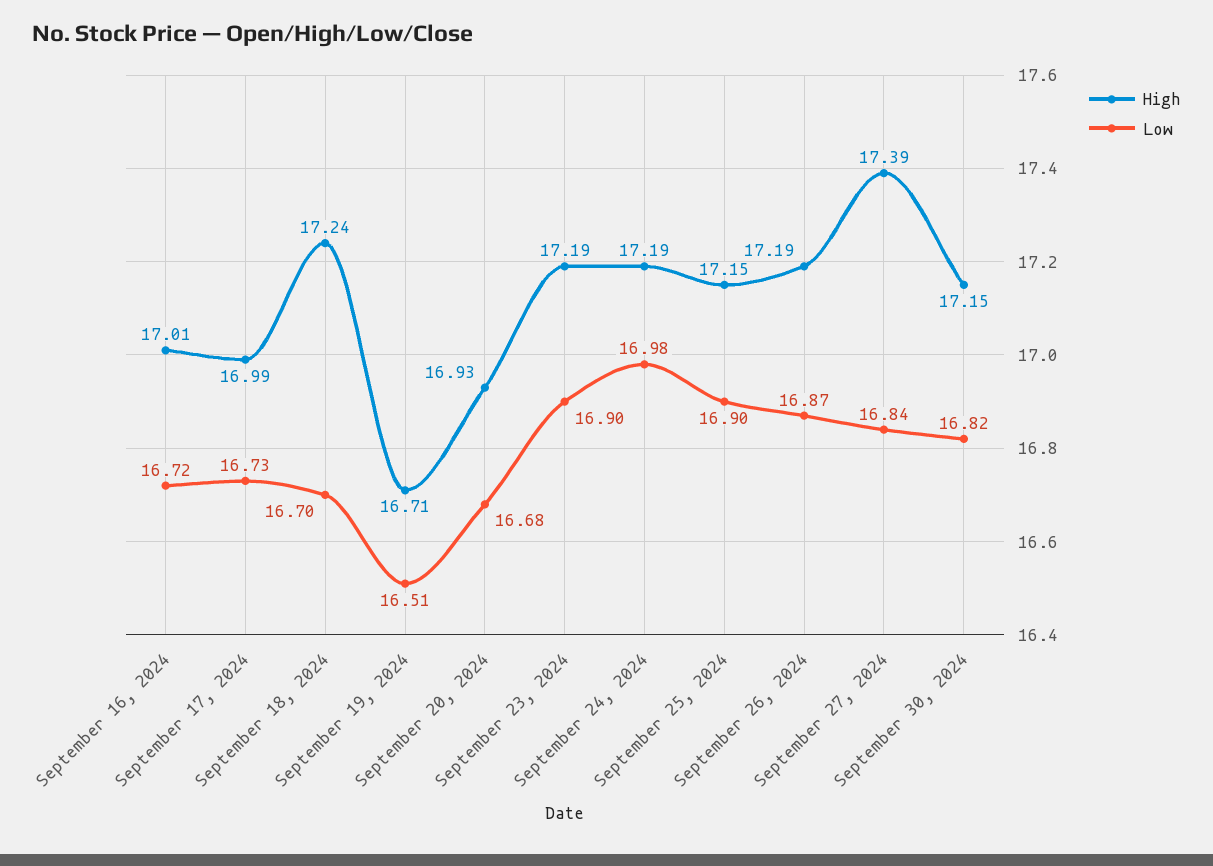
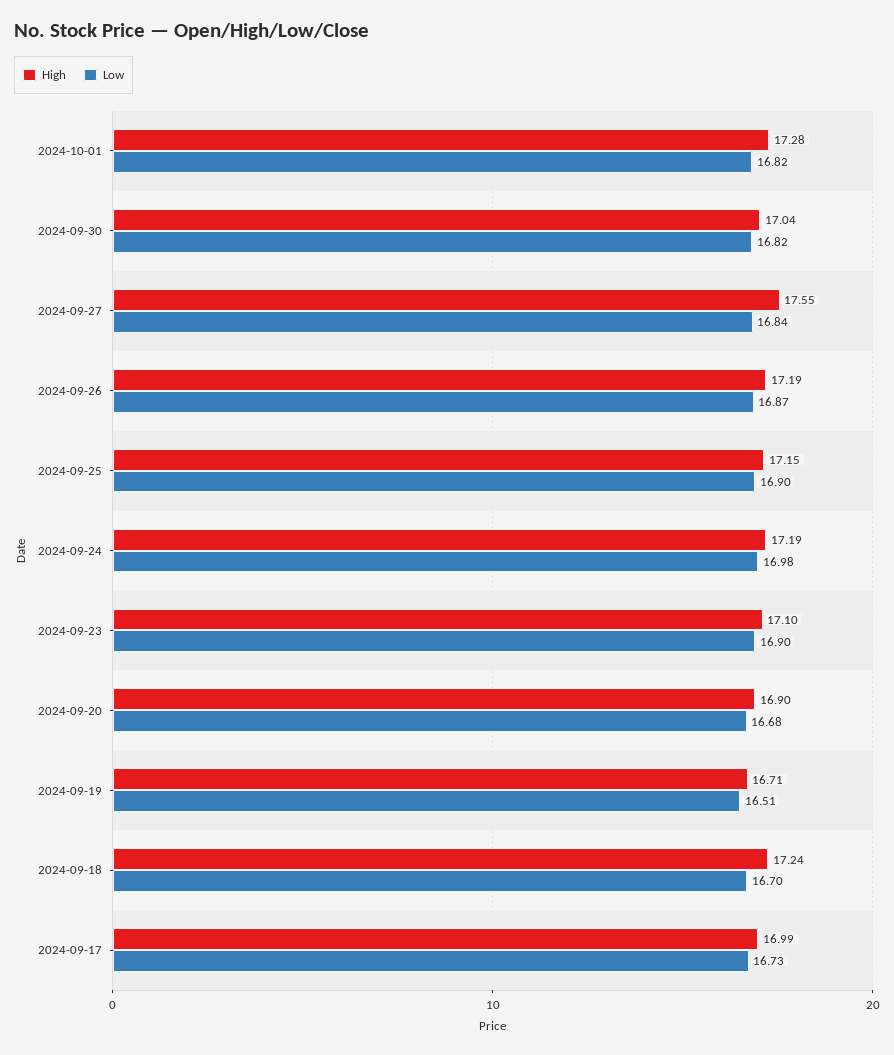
High, September 16, 2024: 17.01 -> none
Low, September 16, 2024: 16.72 -> none
High, September 20, 2024: 16.93 -> 16.9
High, September 23, 2024: 17.19 -> 17.1
High, September 27, 2024: 17.39 -> 17.55
High, September 30, 2024: 17.15 -> 17.04
High, 2024-10-01: none -> 17.28
Low, 2024-10-01: none -> 16.82

